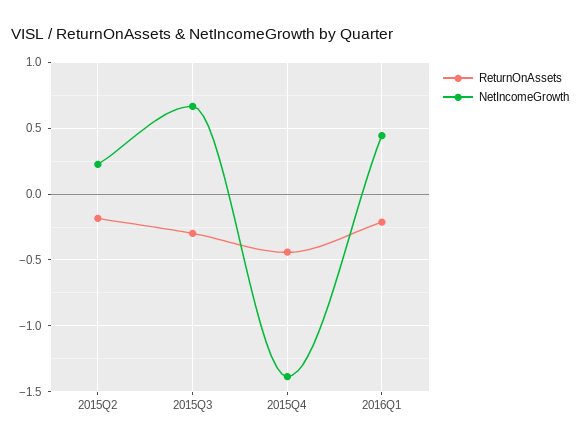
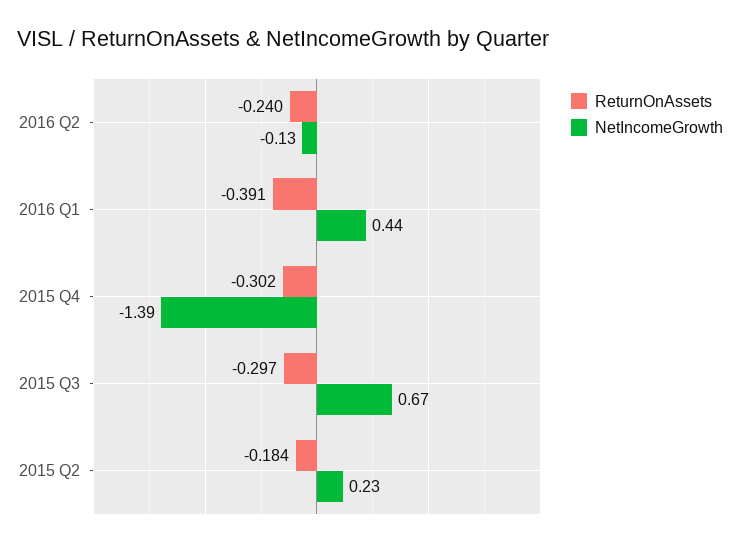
ReturnOnAssets, 2015Q4: -0.45 -> -0.302
ReturnOnAssets, 2016Q1: -0.2 -> -0.391
ReturnOnAssets, 2016 Q2: none -> -0.24
NetIncomeGrowth, 2016 Q2: none -> -0.13

